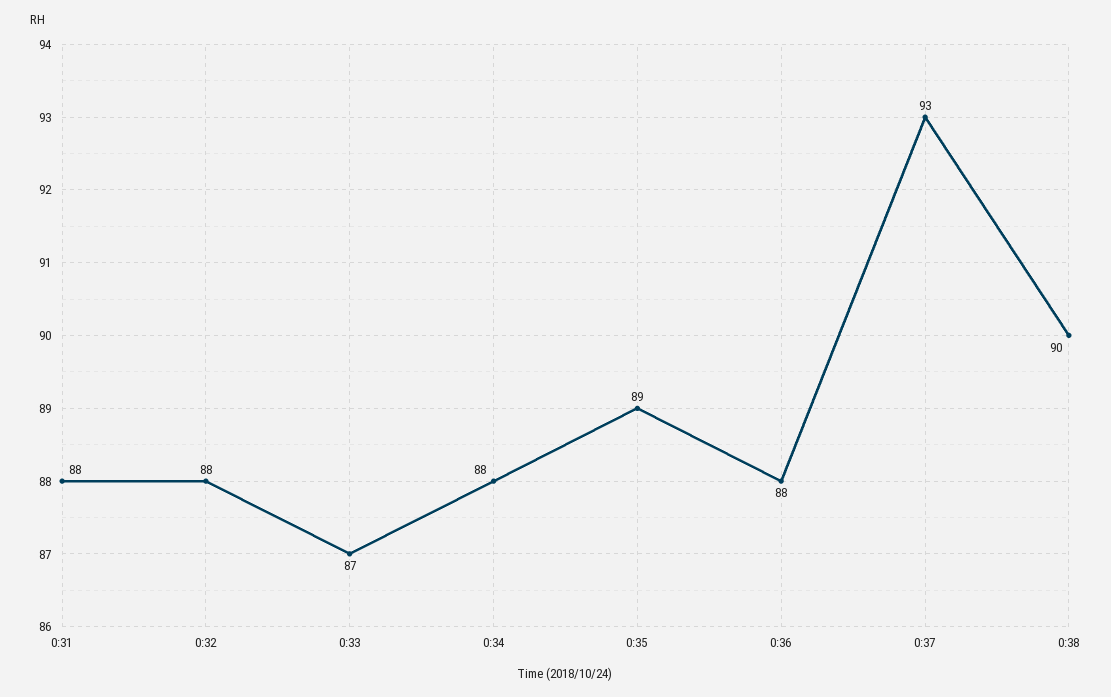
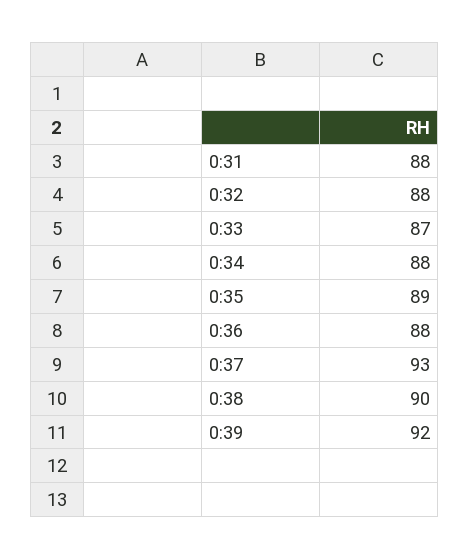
0:39: none -> 92

